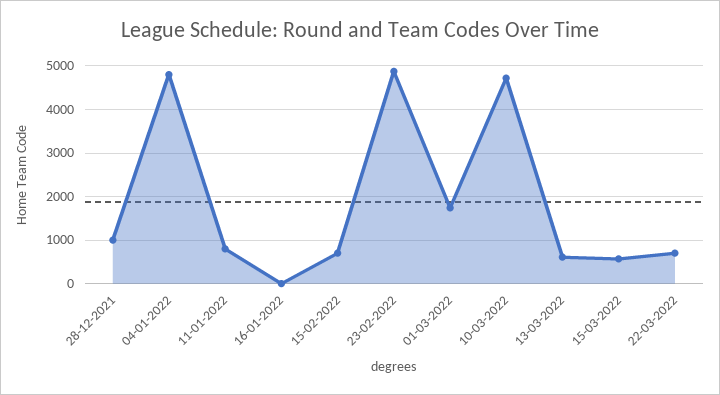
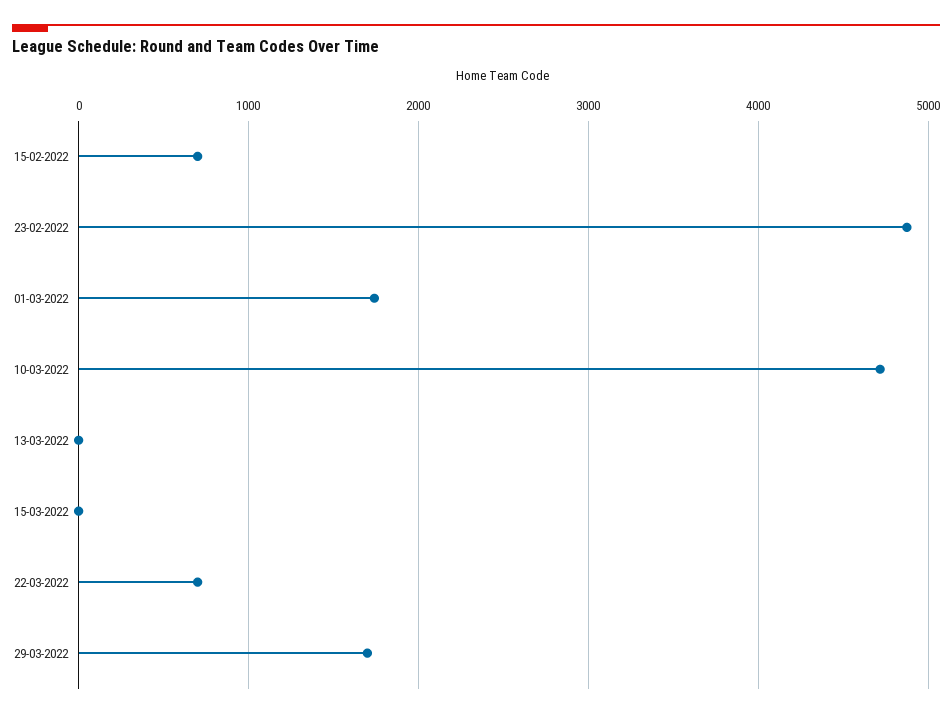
28-12-2021: 1000 -> none
04-01-2022: 4800 -> none
11-01-2022: 800 -> none
16-01-2022: 0 -> none
13-03-2022: 600 -> 0
15-03-2022: 600 -> 0
29-03-2022: none -> 1700

